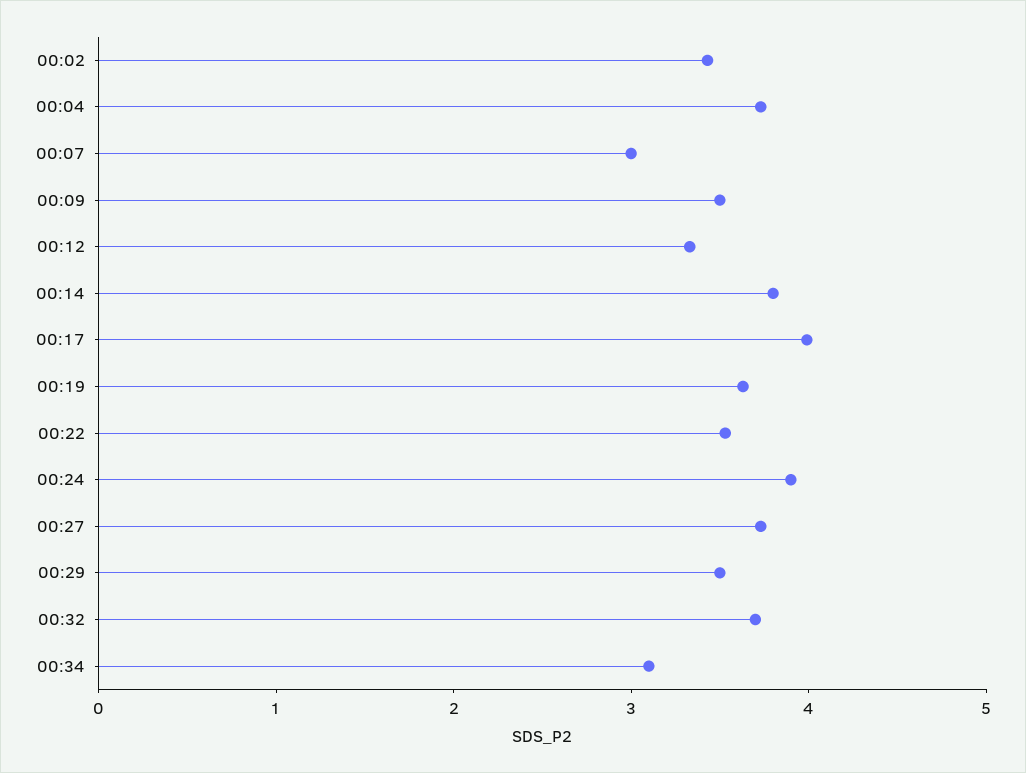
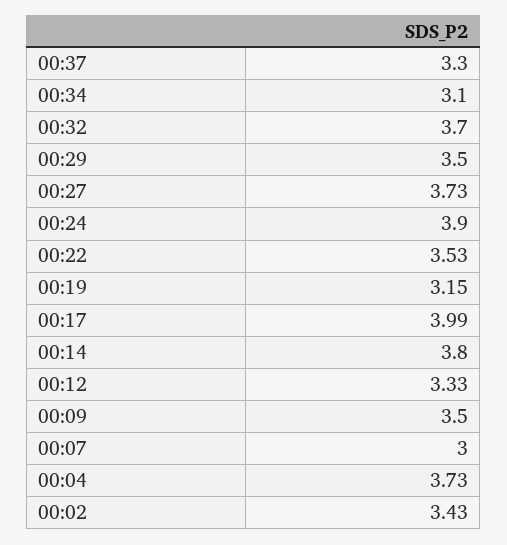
00:19: 3.6 -> 3.15
00:37: none -> 3.3

